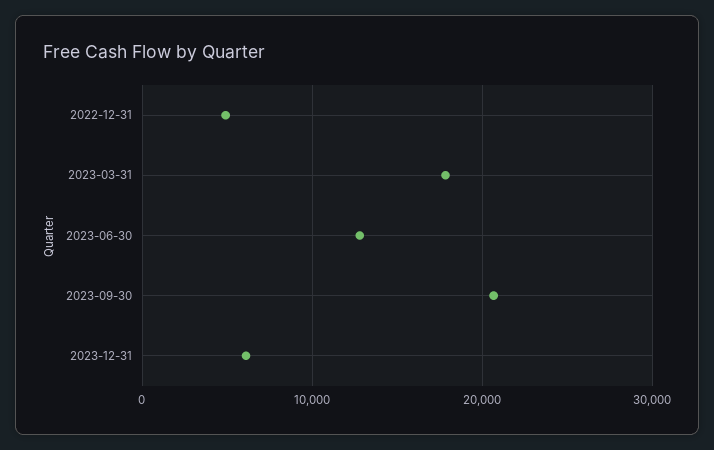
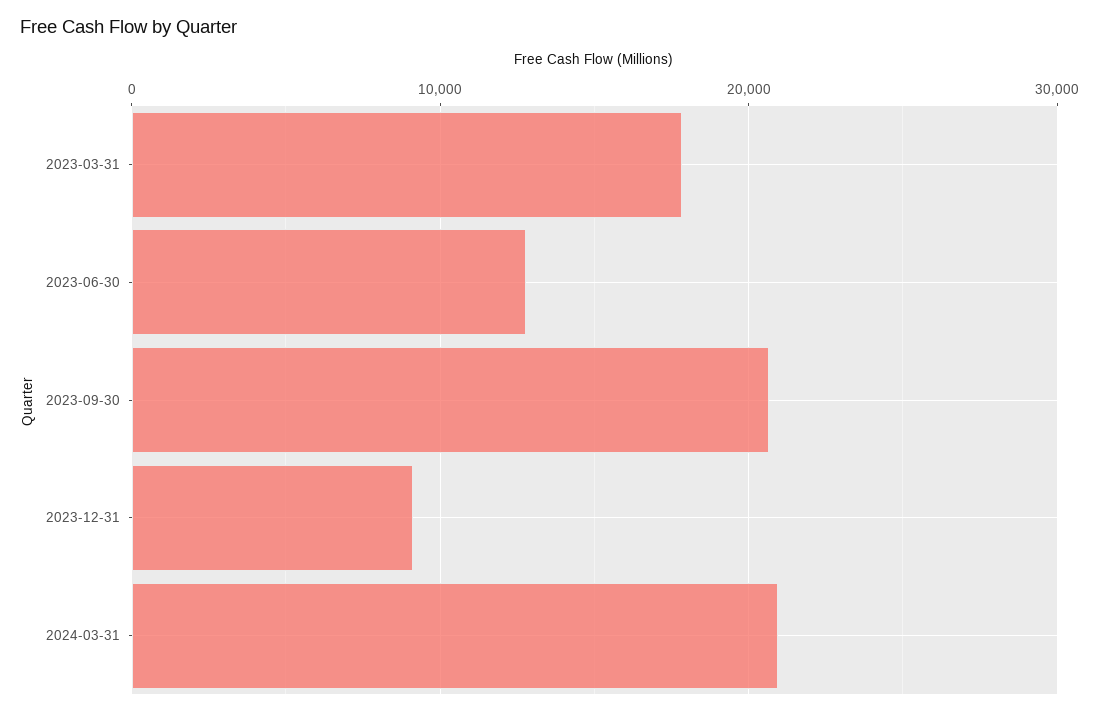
2022-12-31: 5000 -> none
2023-12-31: 6000 -> 9000
2024-03-31: none -> 21000

